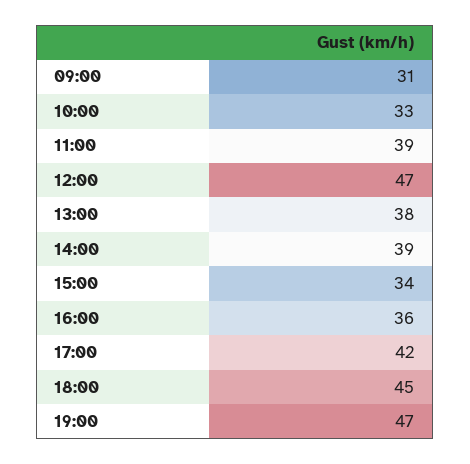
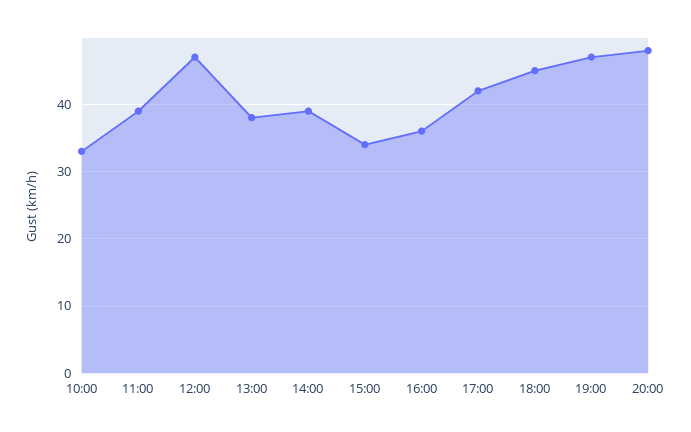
09:00: 31 -> none
20:00: none -> 48

